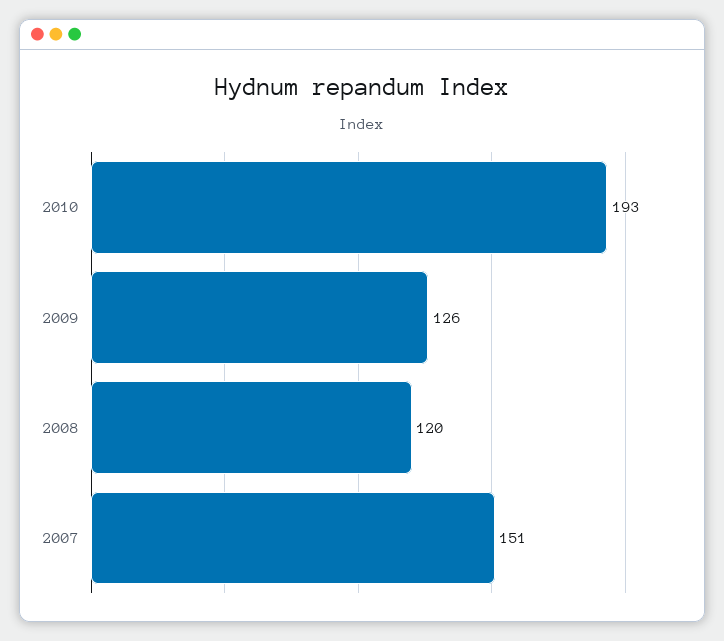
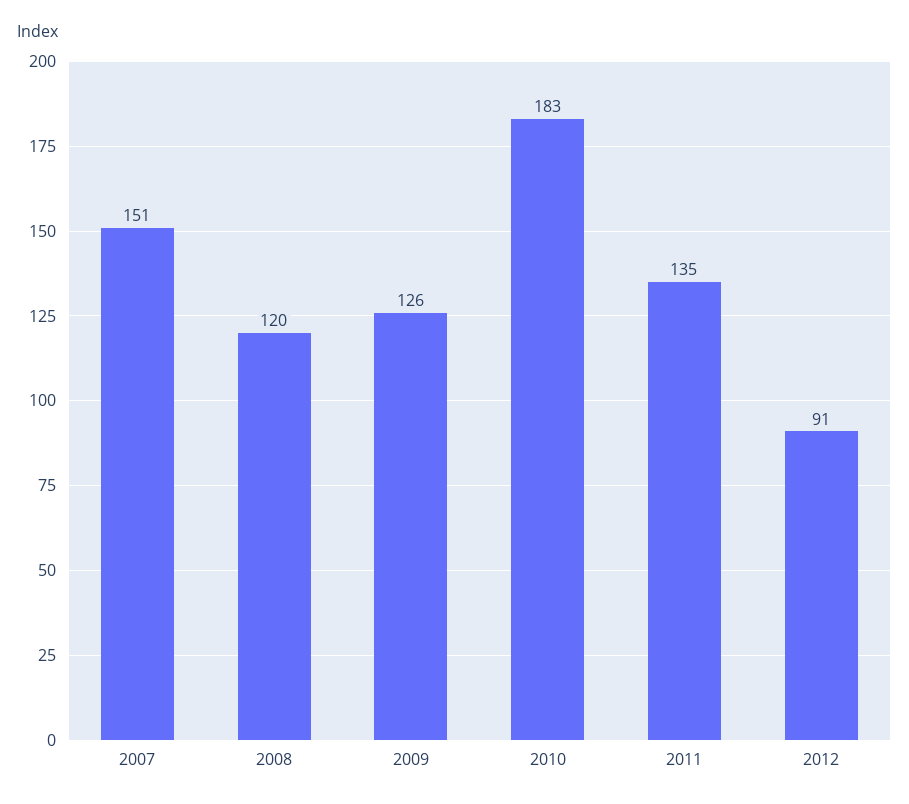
2010: 193 -> 183
2011: none -> 135
2012: none -> 91

